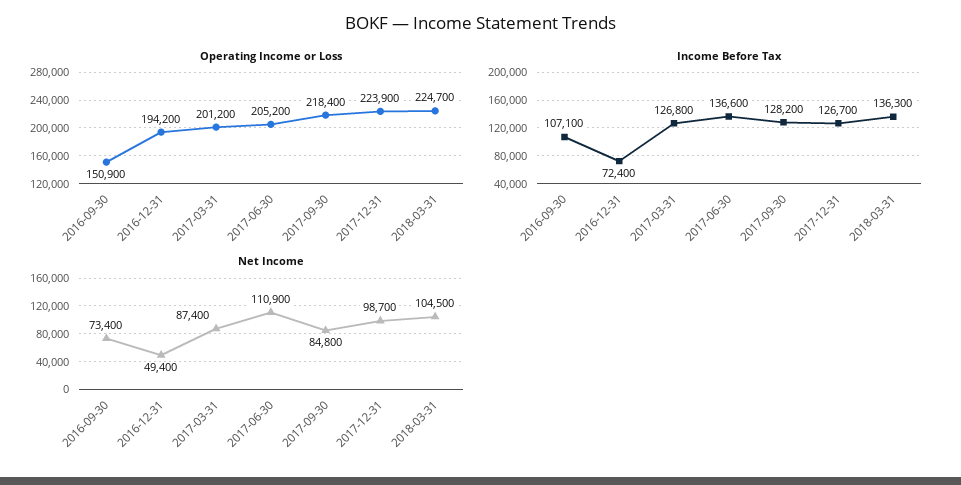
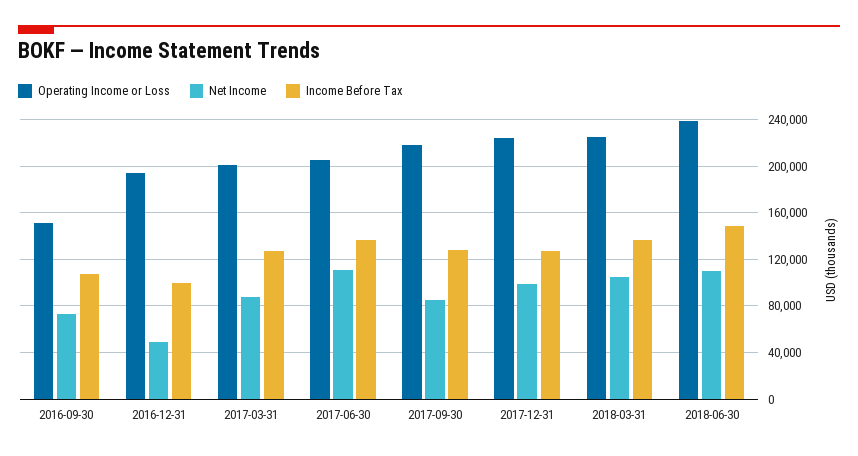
Income Before Tax, 2016-12-31: 72400 -> 100000
Operating Income or Loss, 2018-06-30: none -> 240000
Net Income, 2018-06-30: none -> 110000
Income Before Tax, 2018-06-30: none -> 150000

